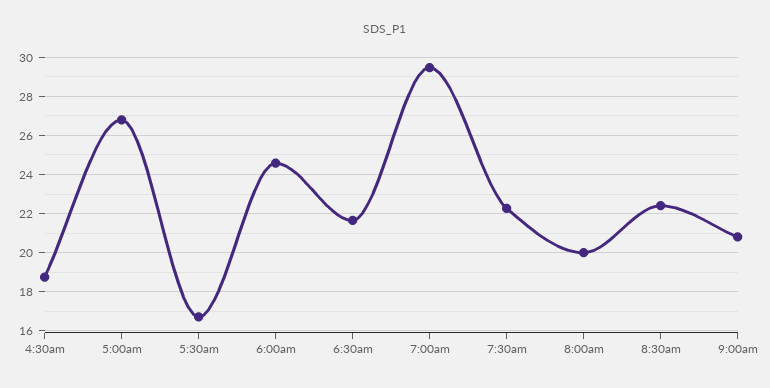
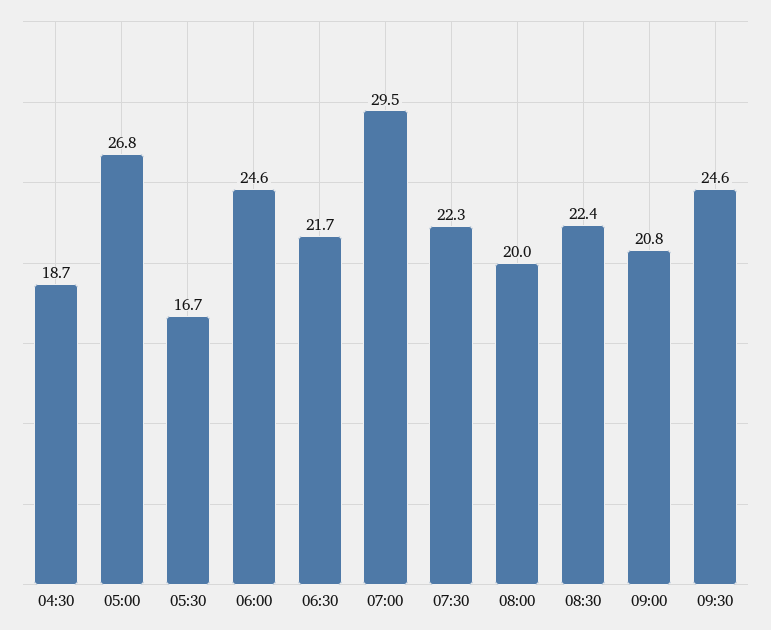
09:30: none -> 24.6

